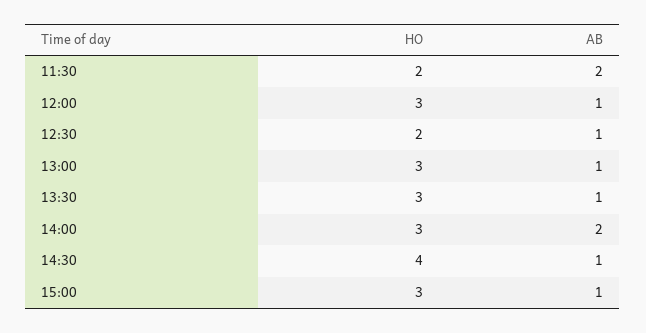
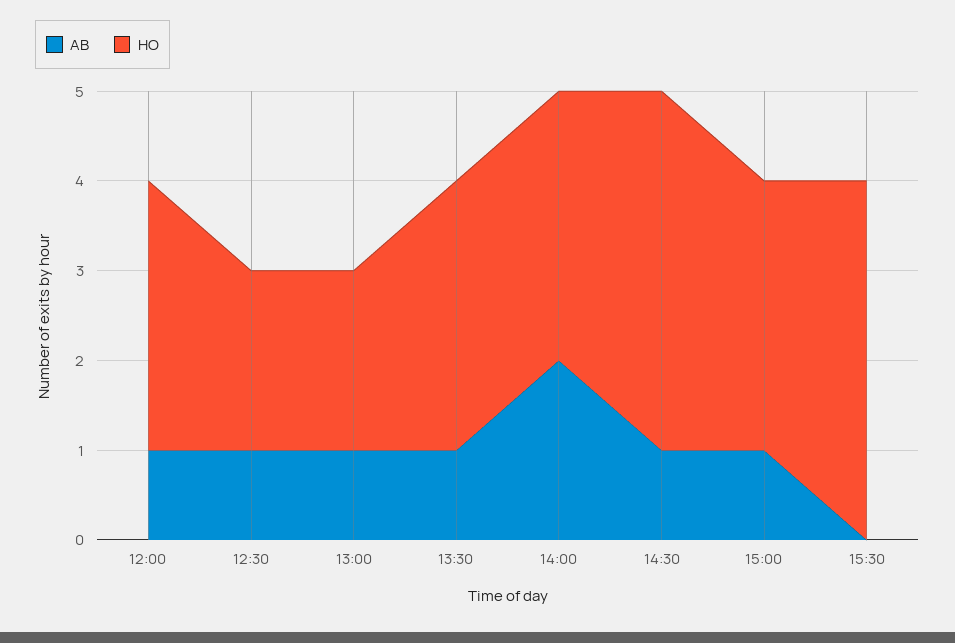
HO, 11:30: 2 -> none
AB, 11:30: 2 -> none
HO, 13:00: 3 -> 2
AB, 15:30: none -> 0
HO, 15:30: none -> 4

